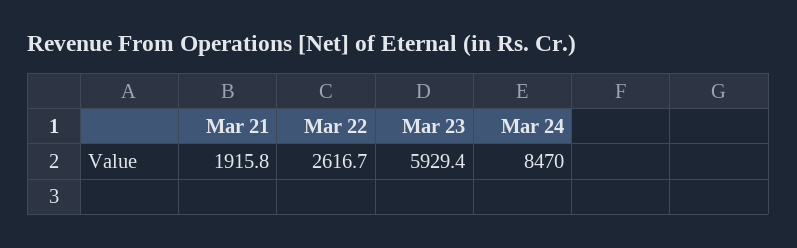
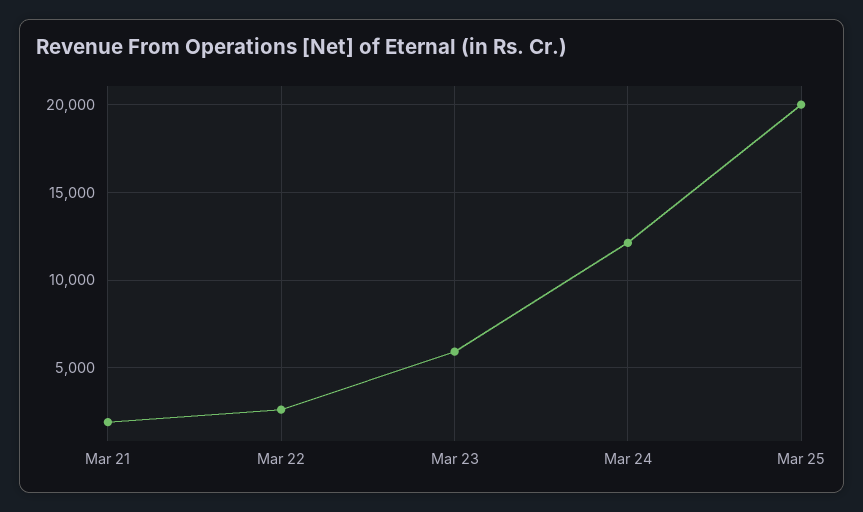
Mar 24: 8470 -> 12000
Mar 25: none -> 20000

